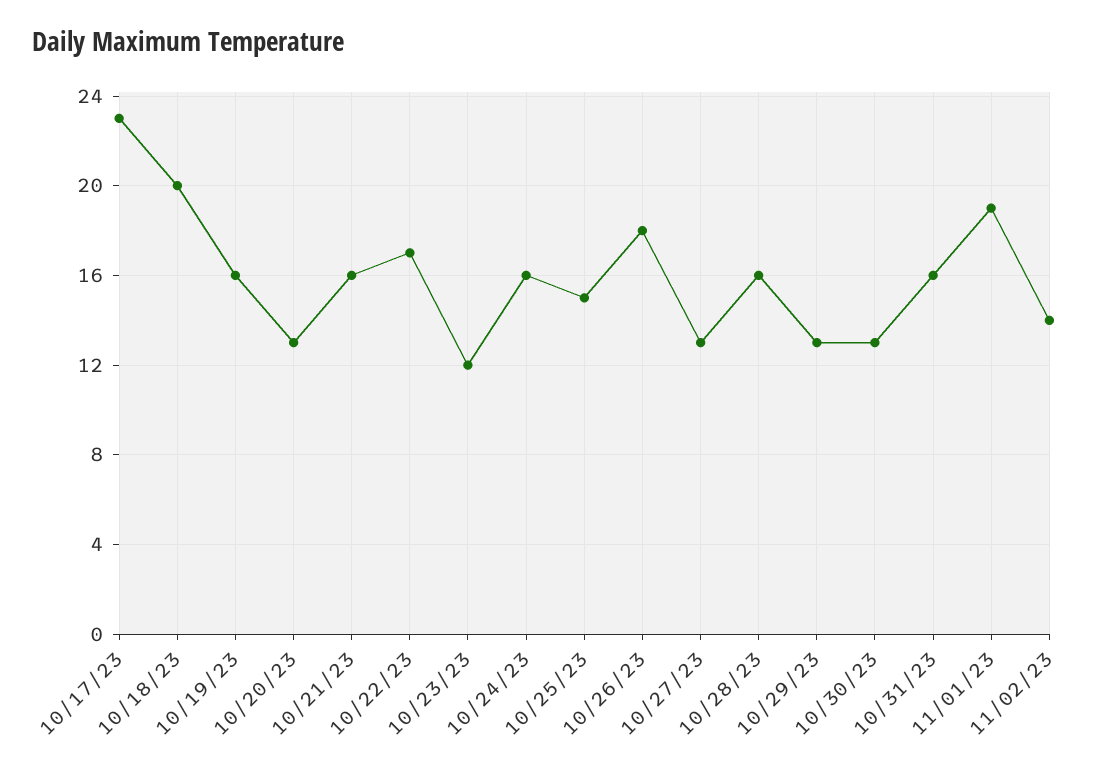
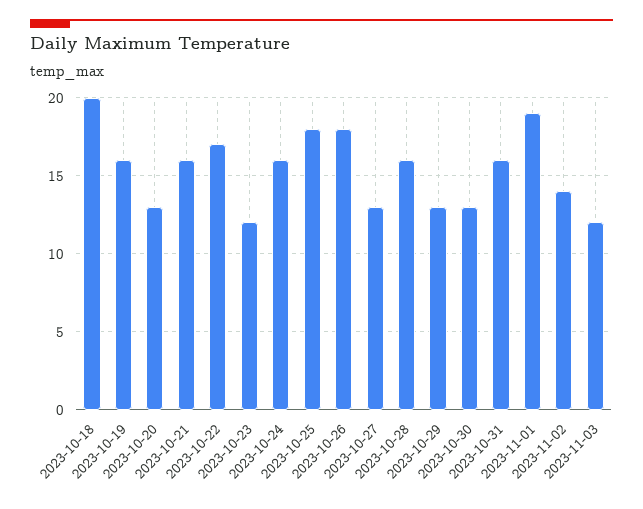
10/17/23: 23 -> none
10/25/23: 15 -> 18
2023-11-03: none -> 12

